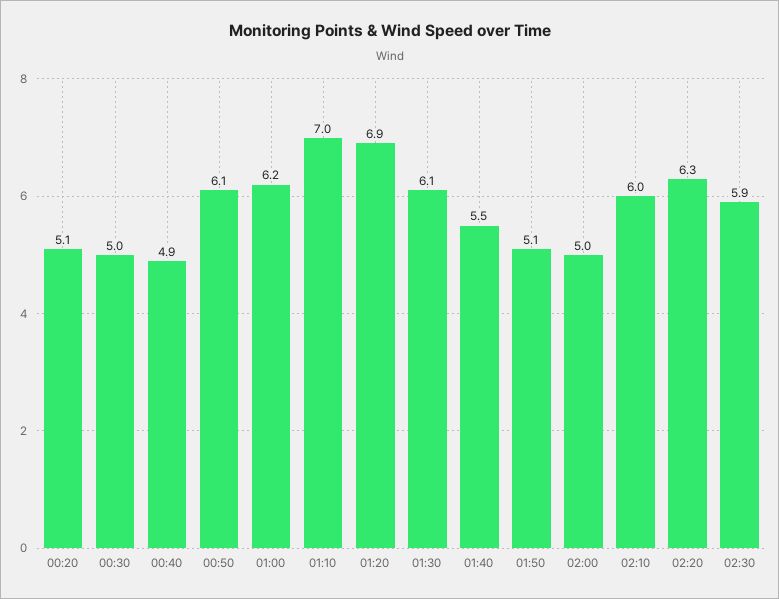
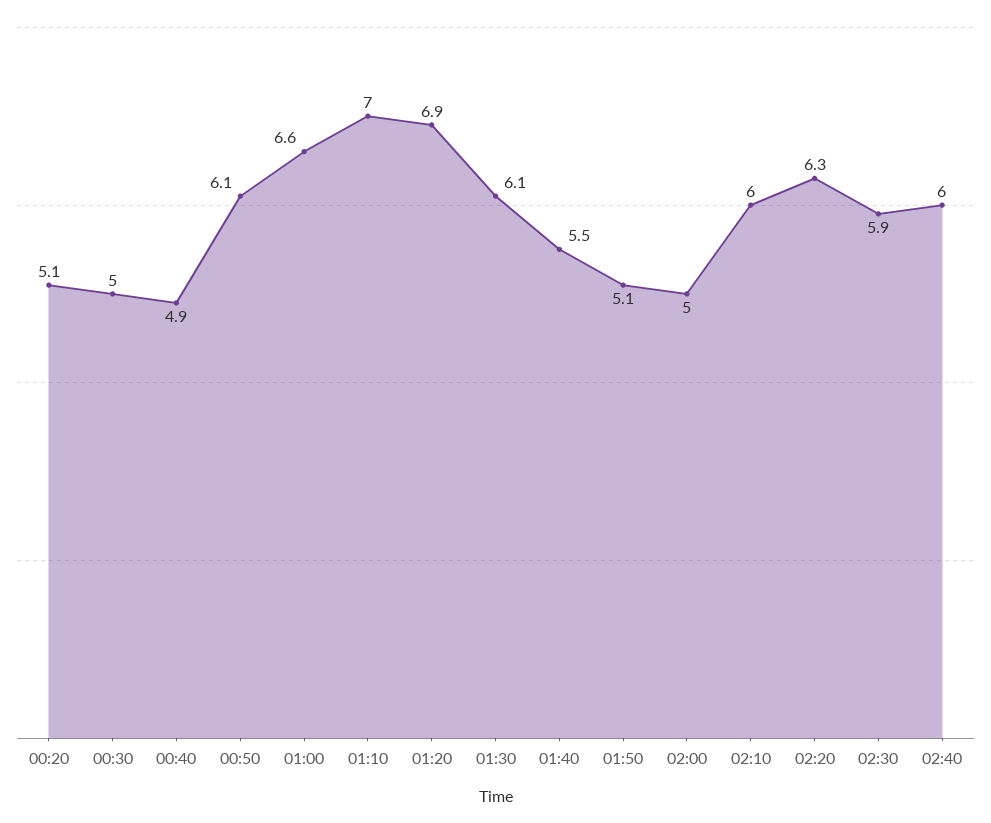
01:00: 6.2 -> 6.6
02:40: none -> 6

